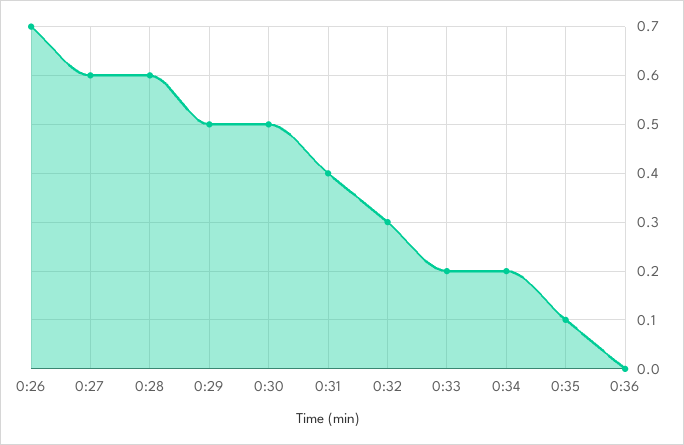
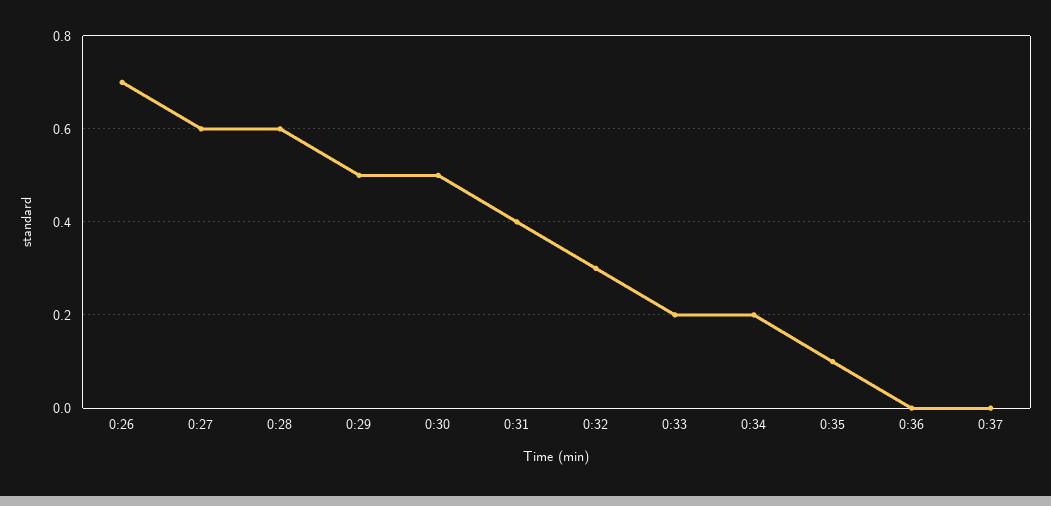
0:37: none -> 0

